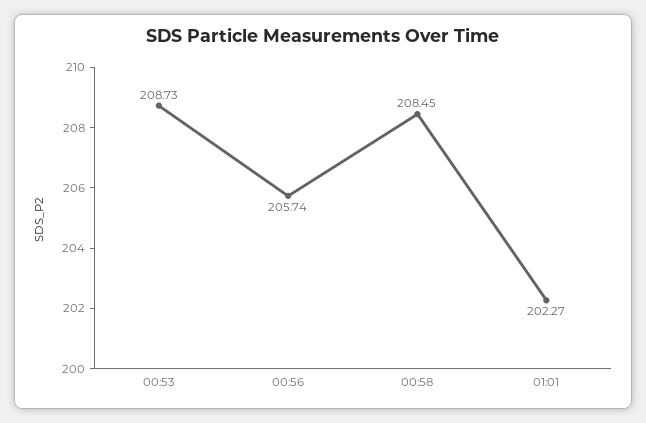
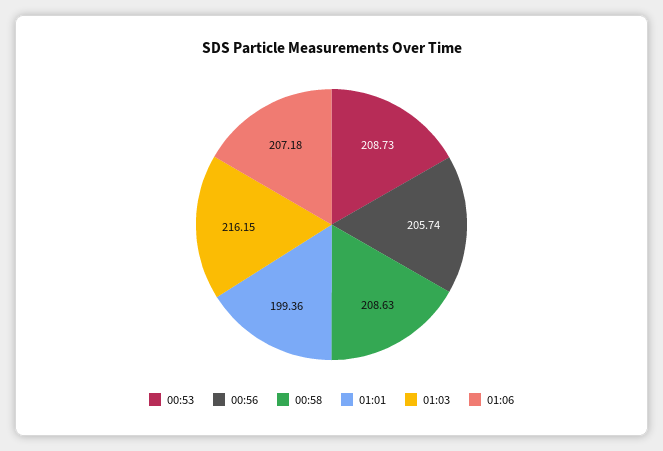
00:58: 208.45 -> 208.63
01:01: 202.27 -> 199.36
01:03: none -> 216.15
01:06: none -> 207.18

